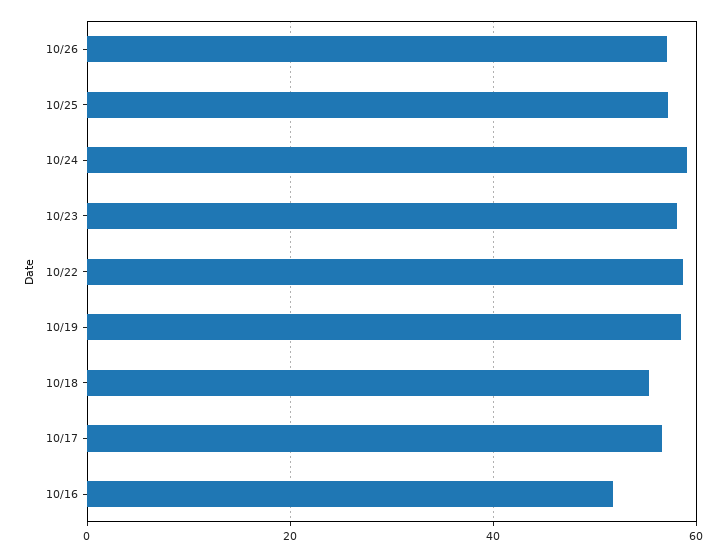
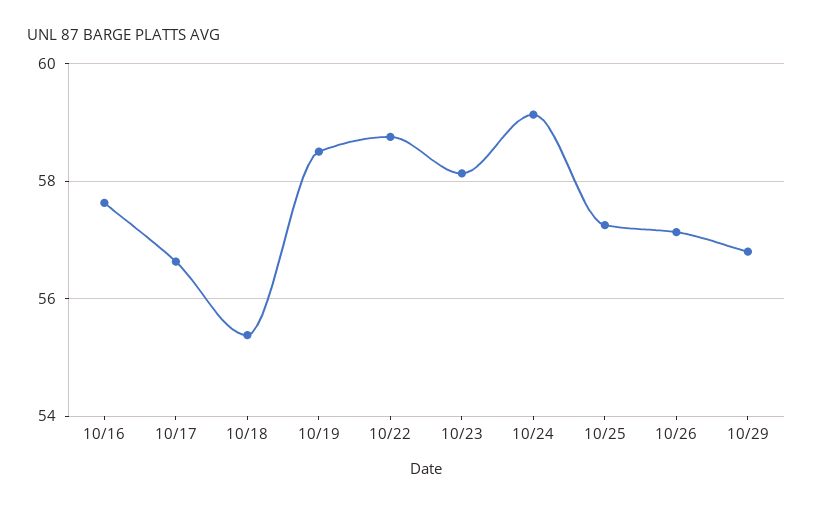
10/16: 52 -> 57.6
10/29: none -> 56.8

